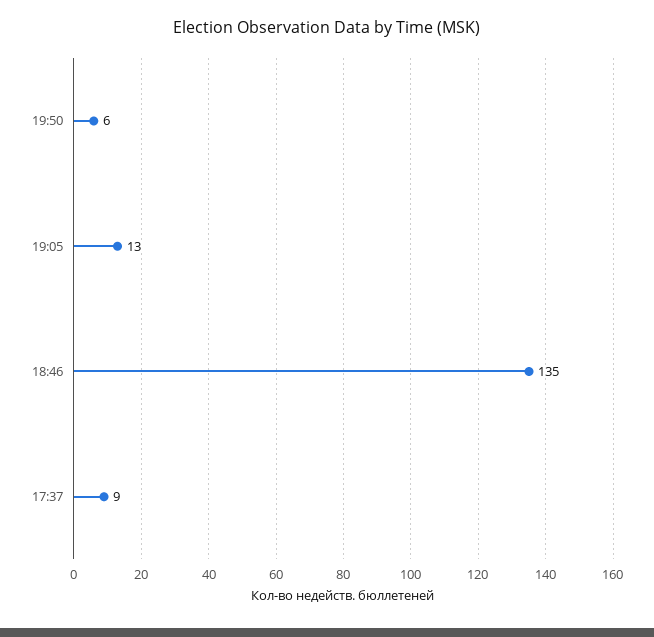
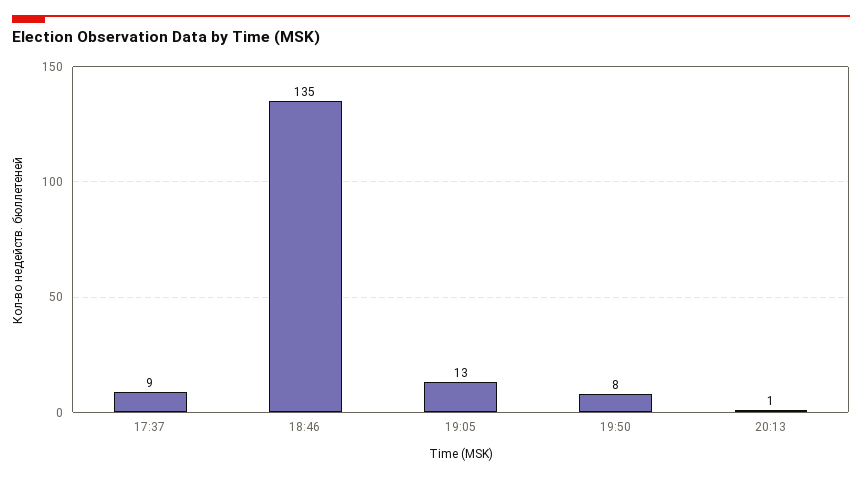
19:50: 6 -> 8
20:13: none -> 1

